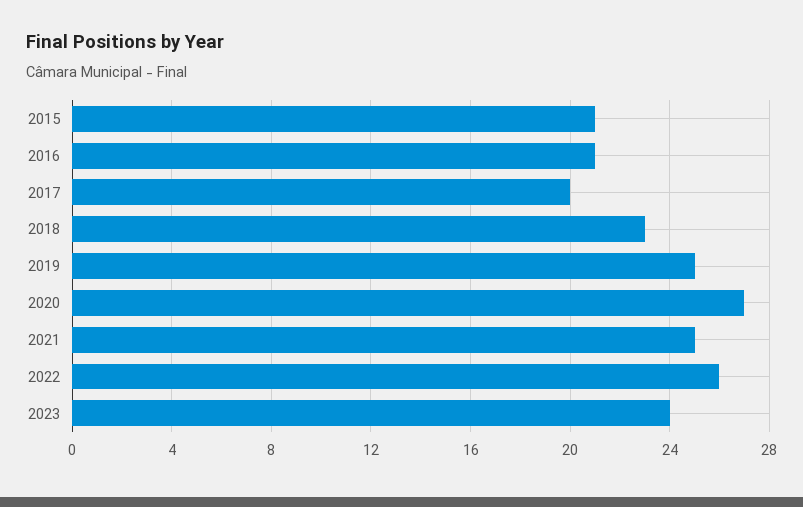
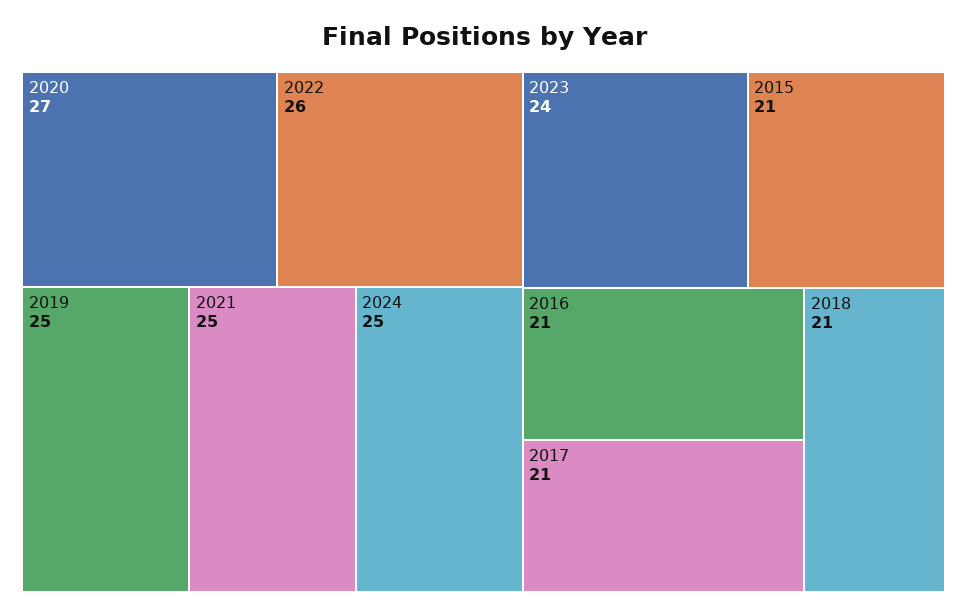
2017: 20 -> 21
2018: 23 -> 21
2024: none -> 25

